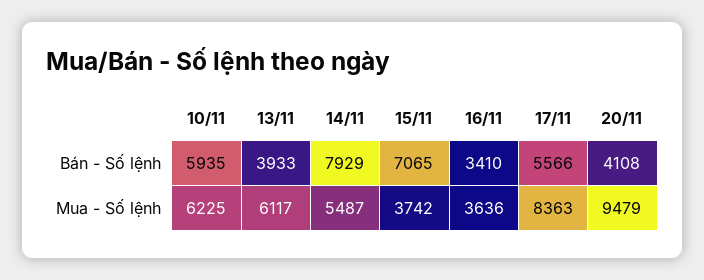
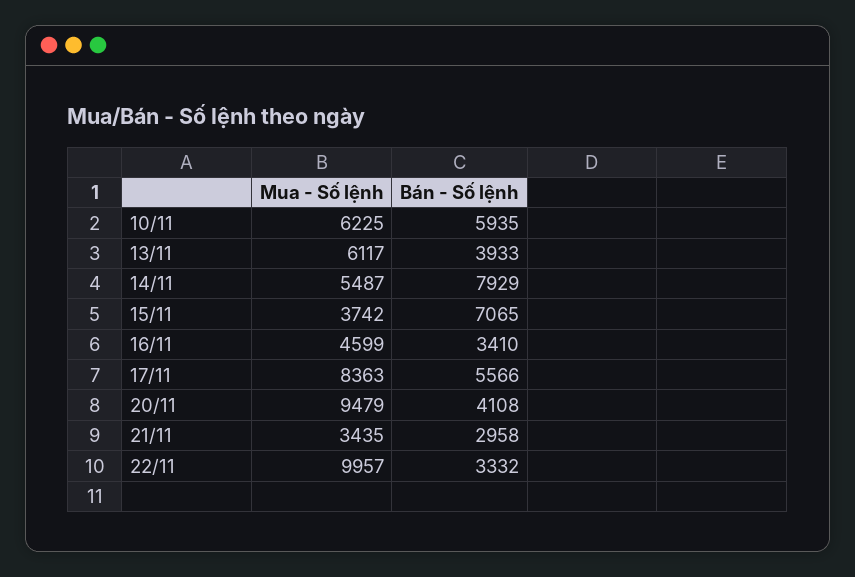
16/11, Mua - Số lệnh: 3636 -> 4599
21/11, Mua - Số lệnh: none -> 3435
21/11, Bán - Số lệnh: none -> 2958
22/11, Mua - Số lệnh: none -> 9957
22/11, Bán - Số lệnh: none -> 3332

